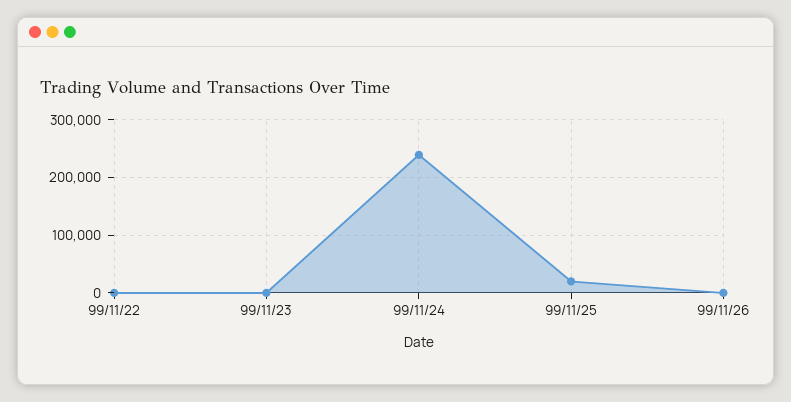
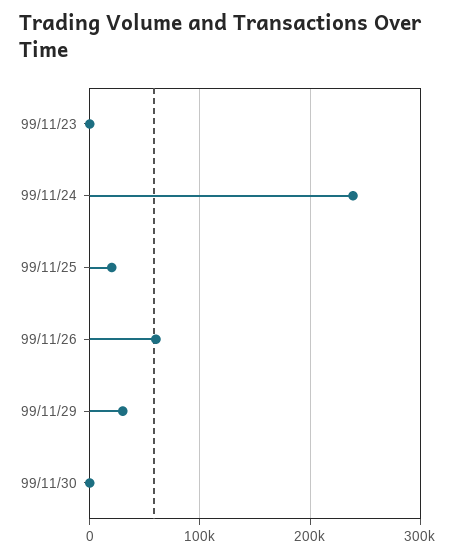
99/11/22: 0 -> none
99/11/26: 0 -> 60000
99/11/29: none -> 30000
99/11/30: none -> 0

